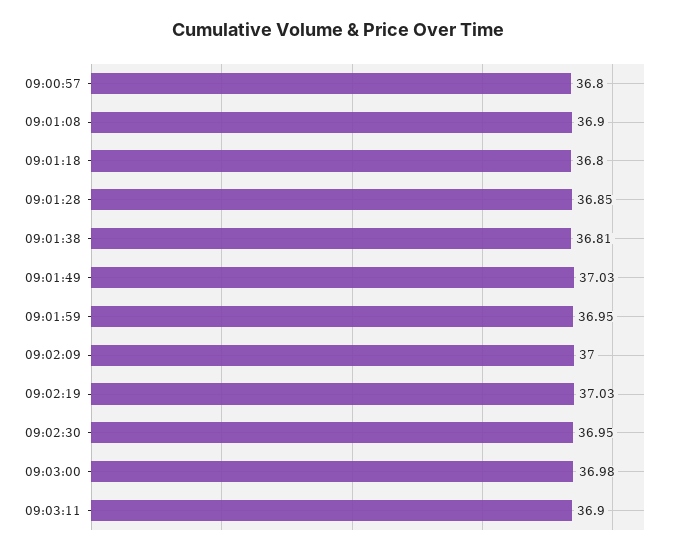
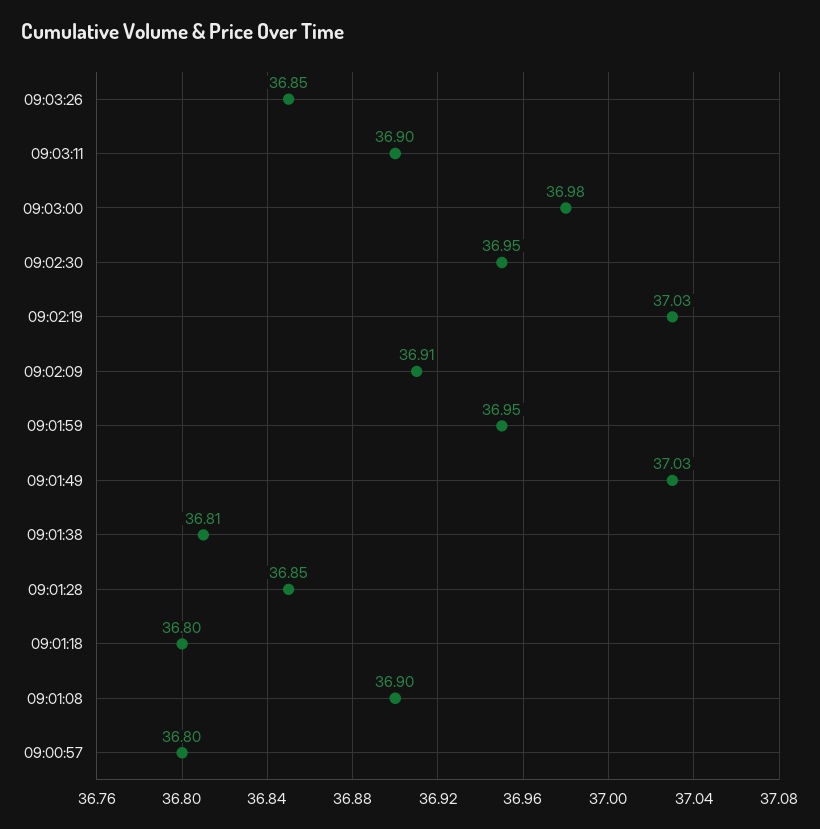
09:02:09: 37 -> 36.91
09:03:26: none -> 36.85

